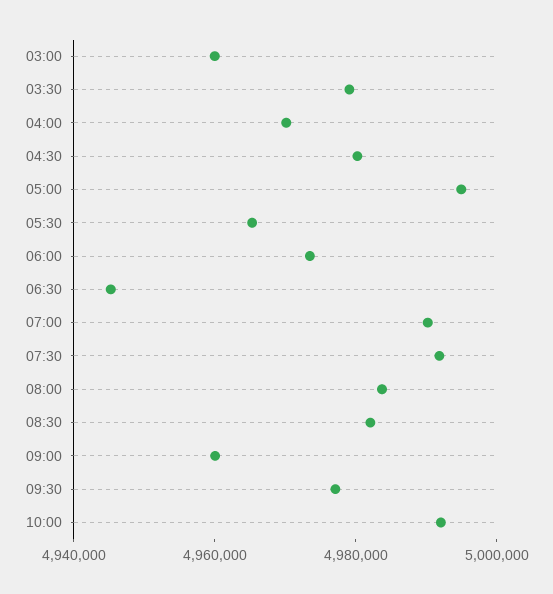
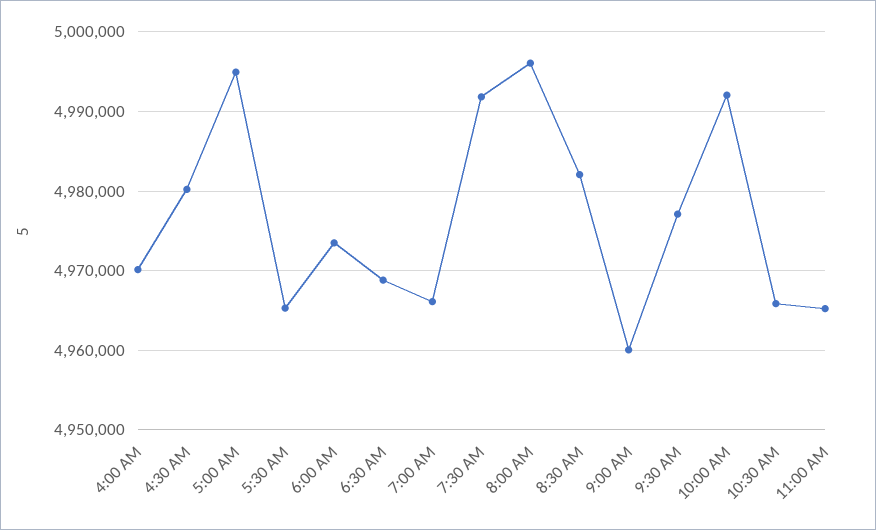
03:00: 4960000 -> none
03:30: 4980000 -> none
06:30: 4945000 -> 4969000
07:00: 4990000 -> 4966000
08:00: 4985000 -> 4996000
10:30 AM: none -> 4966000
11:00 AM: none -> 4965000

